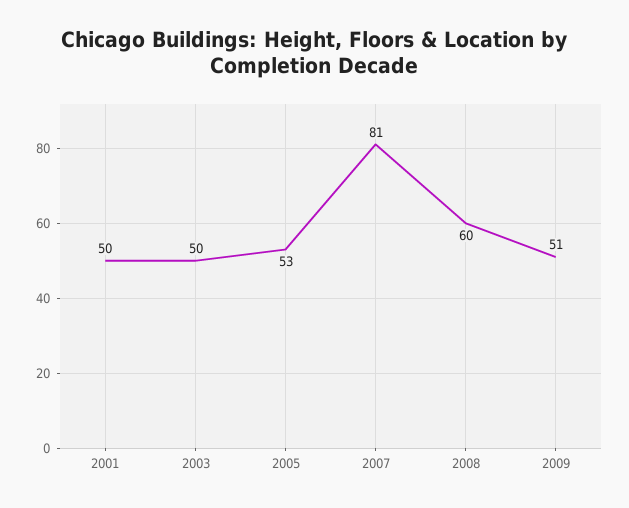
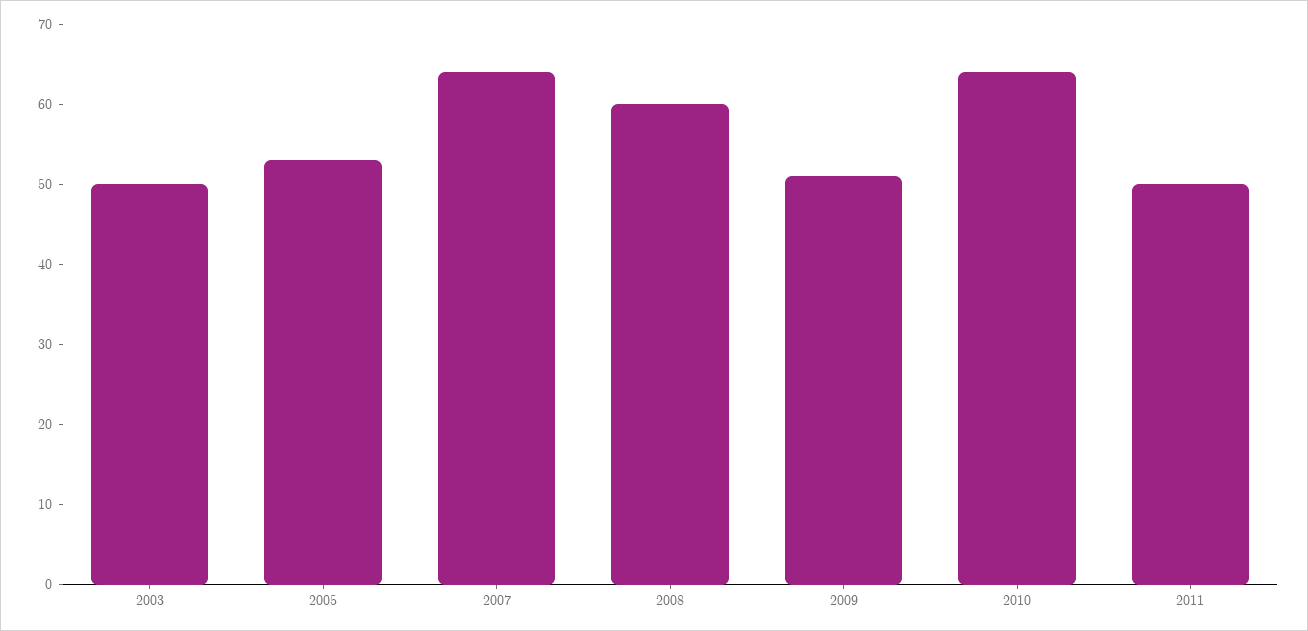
2001: 50 -> none
2007: 81 -> 64
2010: none -> 64
2011: none -> 50

